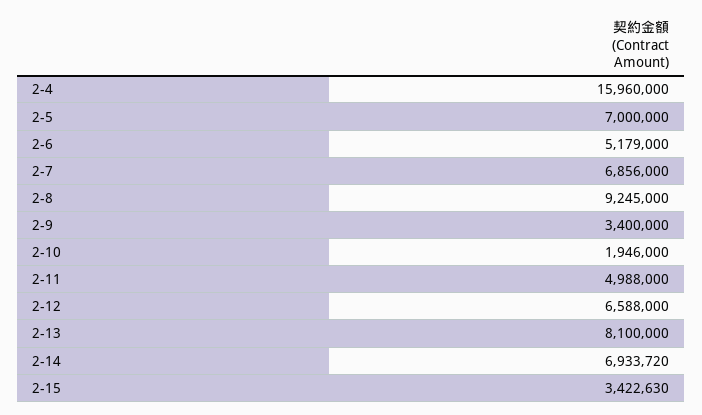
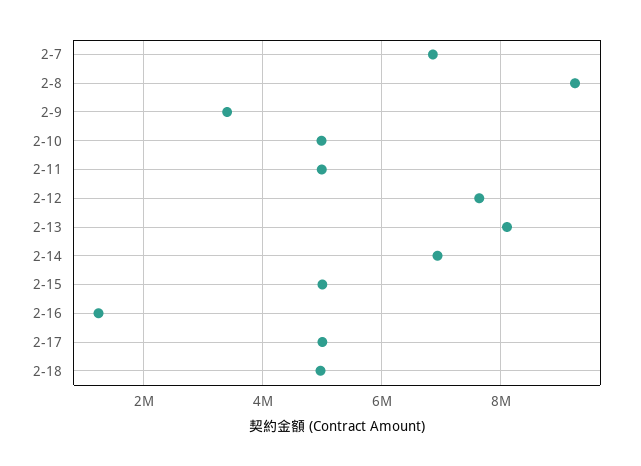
2-4: 15960000 -> none
2-5: 7000000 -> none
2-6: 5179000 -> none
2-10: 1946000 -> 5000000
2-12: 6588000 -> 7600000
2-15: 3422630 -> 5000000
2-16: none -> 1200000
2-17: none -> 5000000
2-18: none -> 5000000

